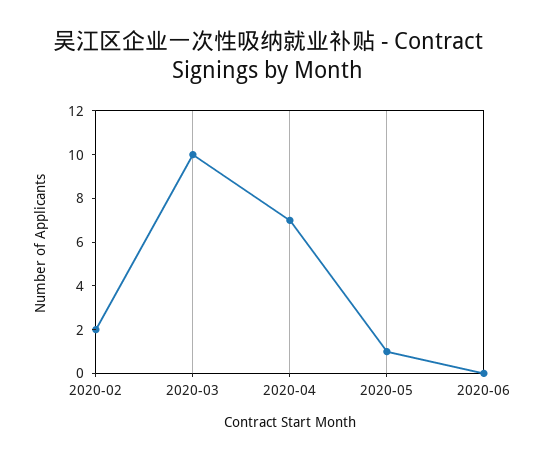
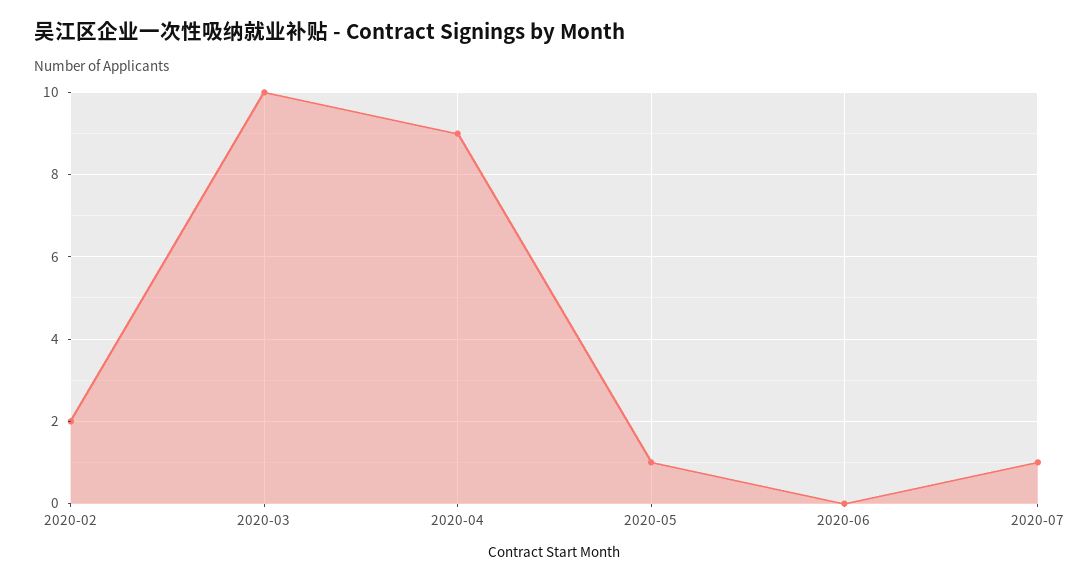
2020-04: 7 -> 9
2020-07: none -> 1

